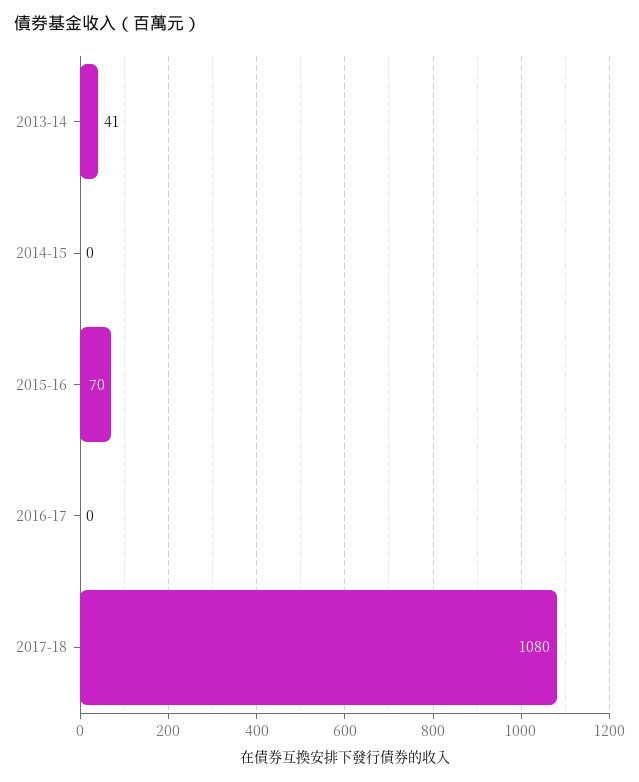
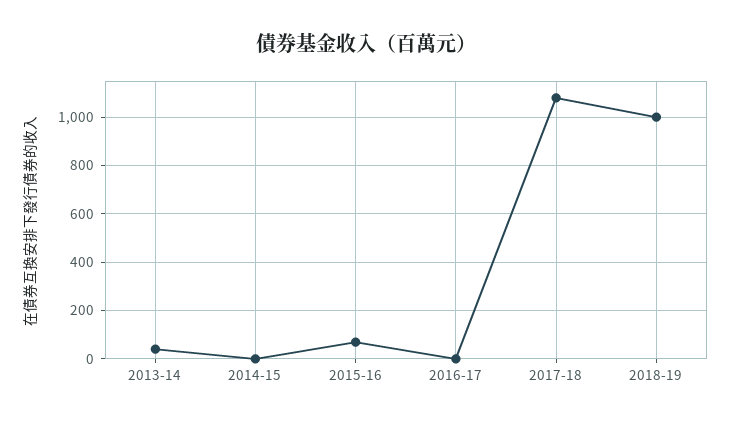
2018-19: none -> 1000

